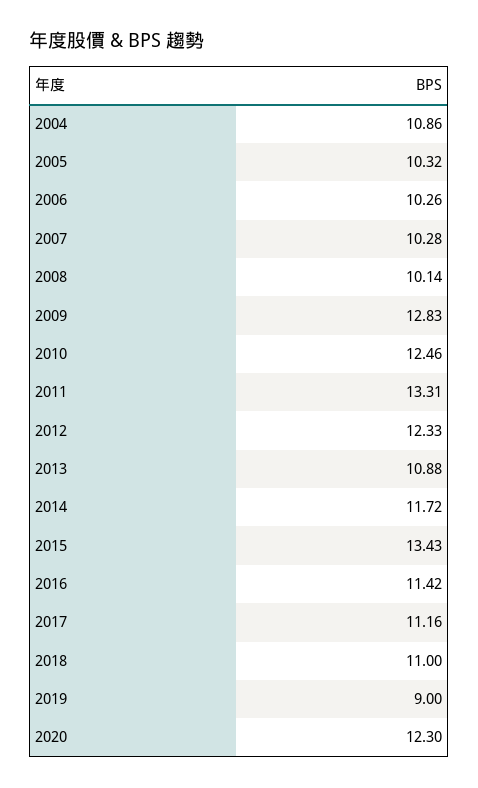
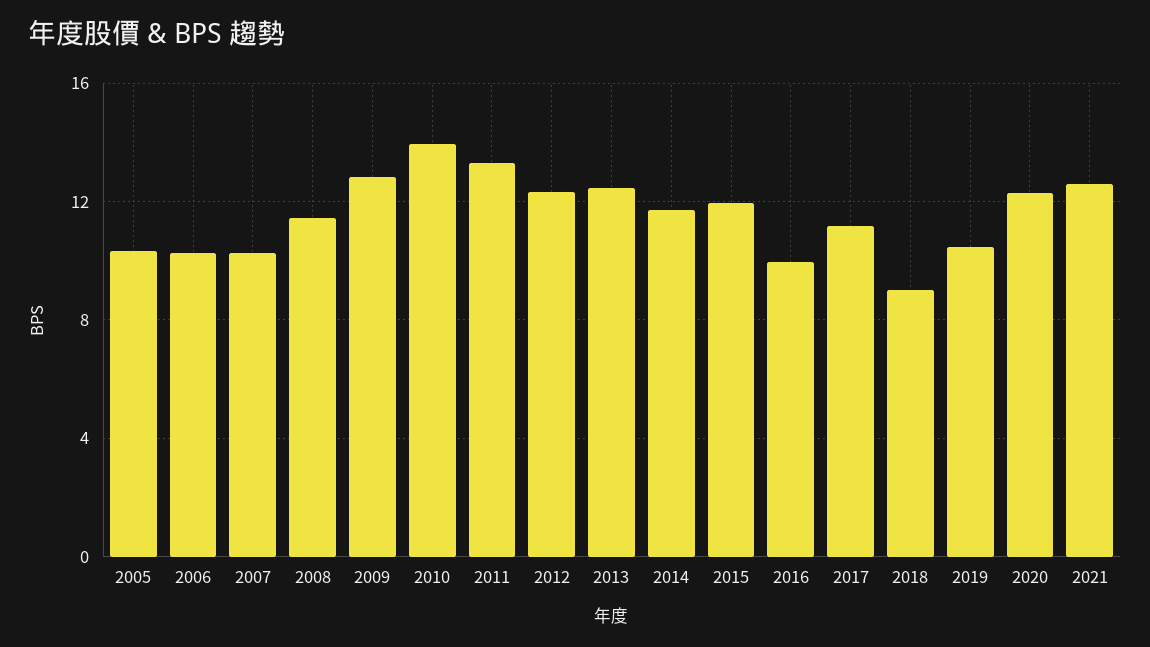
2004: 10.86 -> none
2008: 10.14 -> 11.5
2010: 12.46 -> 14
2013: 10.88 -> 12.5
2015: 13.43 -> 12
2016: 11.42 -> 10
2018: 11 -> 9
2019: 9 -> 10.5
2021: none -> 12.5

